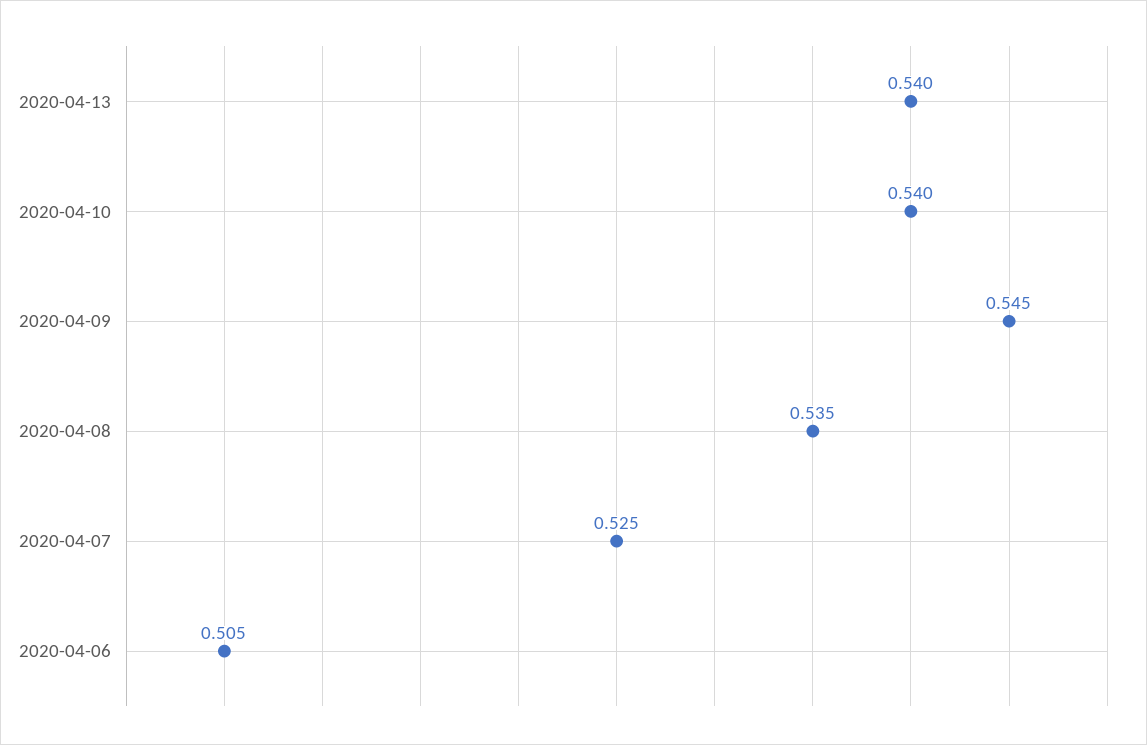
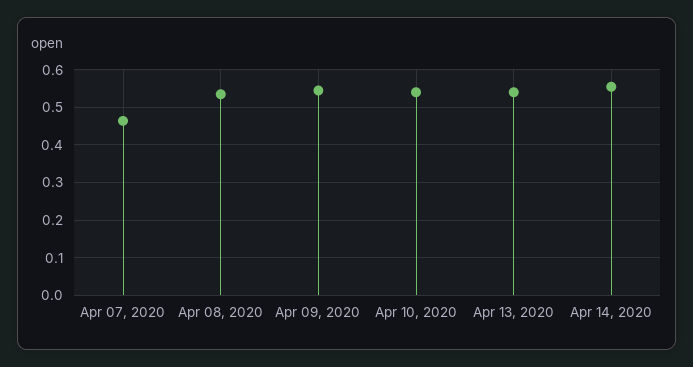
2020-04-07: 0.525 -> 0.46
2020-04-06: 0.505 -> none
Apr 14, 2020: none -> 0.56

